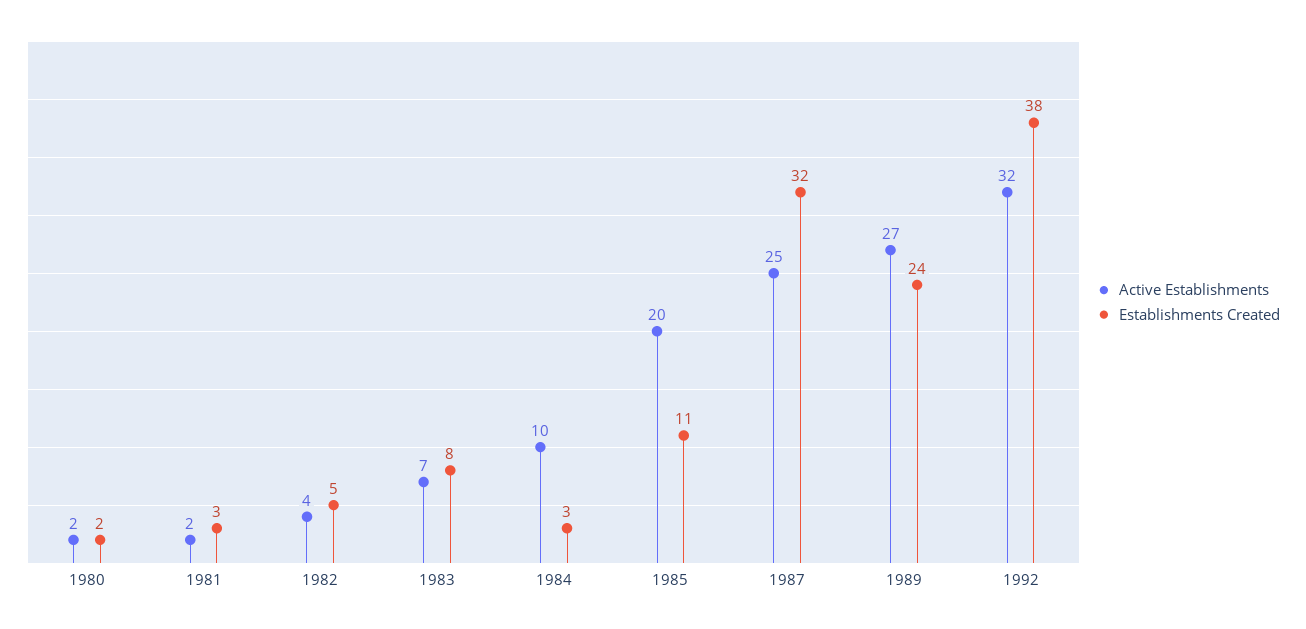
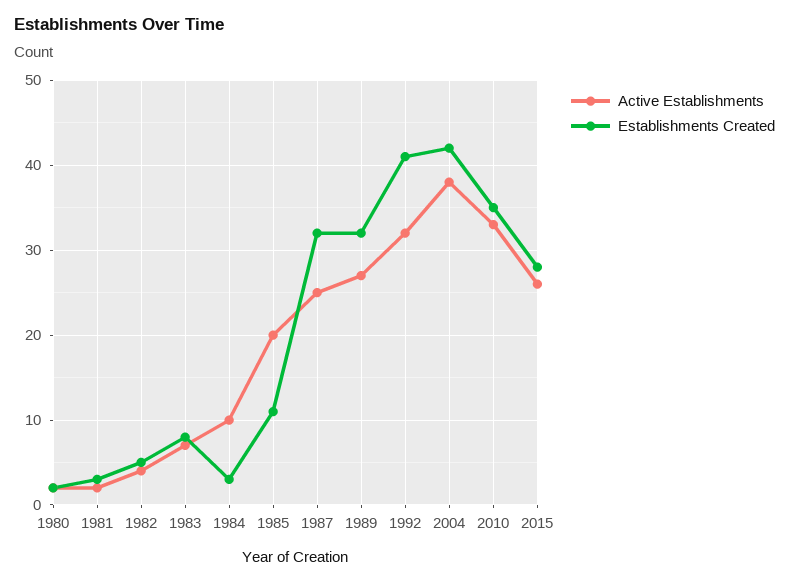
Establishments Created, 1989: 24 -> 32
Establishments Created, 1992: 38 -> 41
Active Establishments, 2004: none -> 38
Establishments Created, 2004: none -> 42
Active Establishments, 2010: none -> 33
Establishments Created, 2010: none -> 35
Active Establishments, 2015: none -> 26
Establishments Created, 2015: none -> 28

